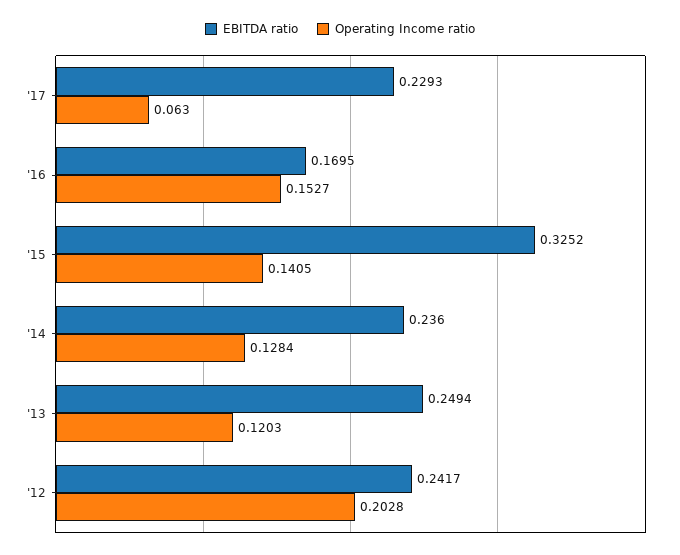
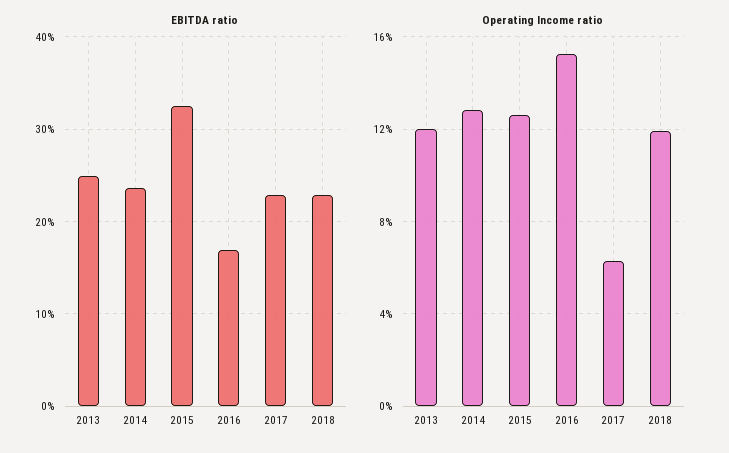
Operating Income ratio, '15: 0.1405 -> 0.125
EBITDA ratio, '12: 0.2417 -> none
Operating Income ratio, '12: 0.2028 -> none
EBITDA ratio, 2018: none -> 0.23
Operating Income ratio, 2018: none -> 0.12

